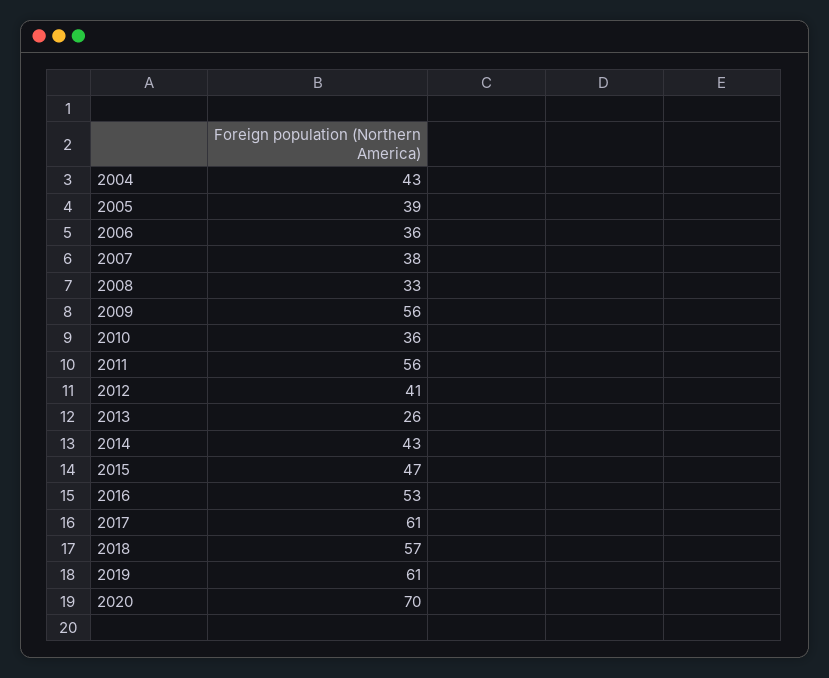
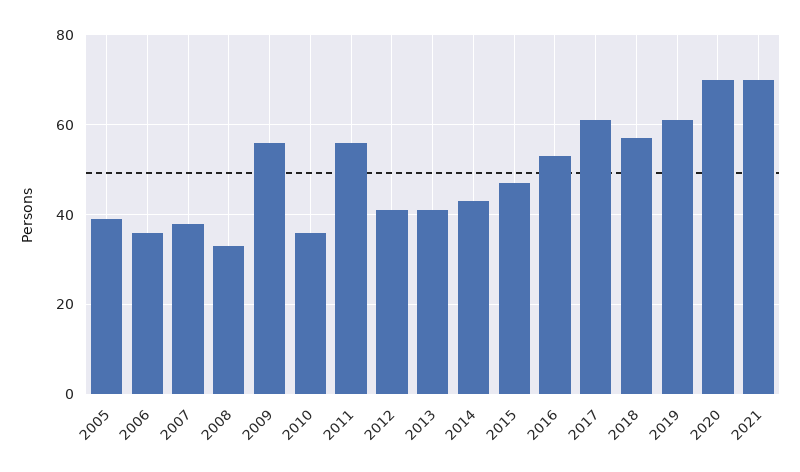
2004: 43 -> none
2013: 26 -> 40
2021: none -> 70

